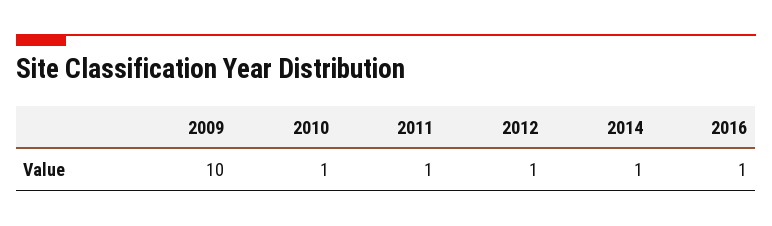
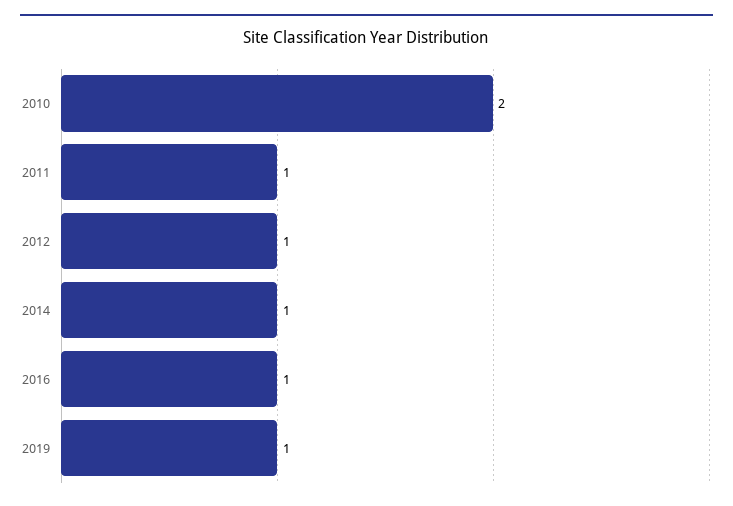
2009: 10 -> none
2010: 1 -> 2
2019: none -> 1

